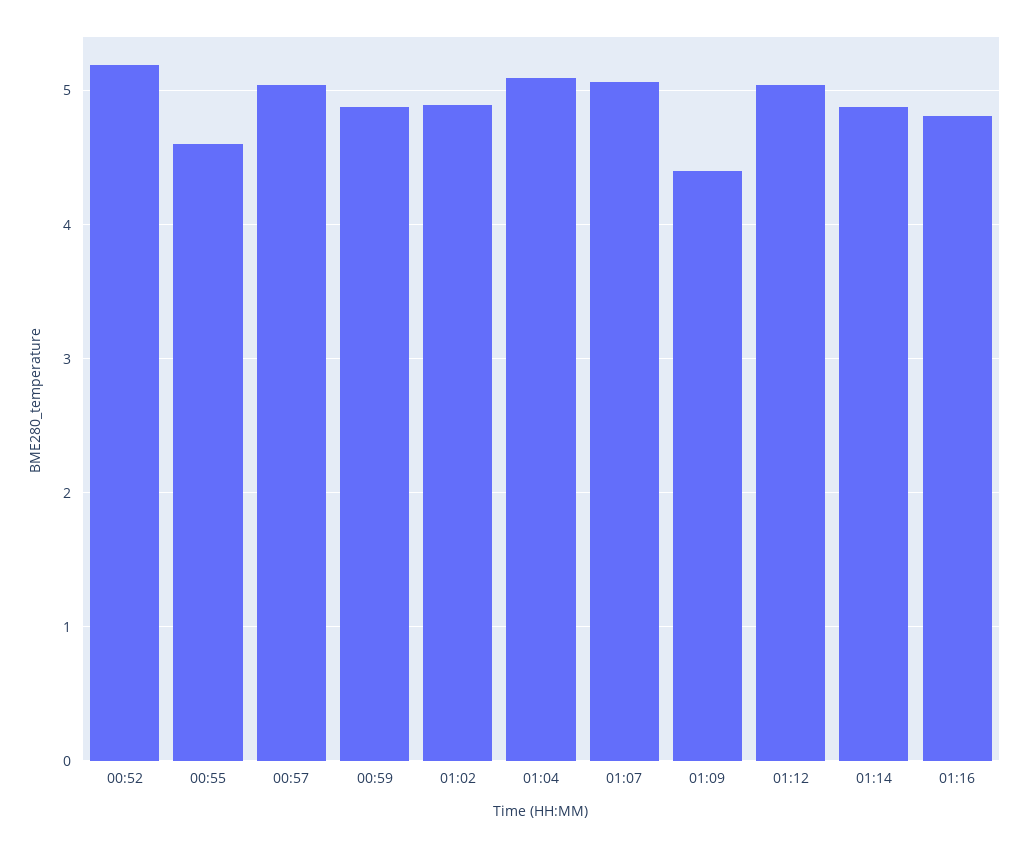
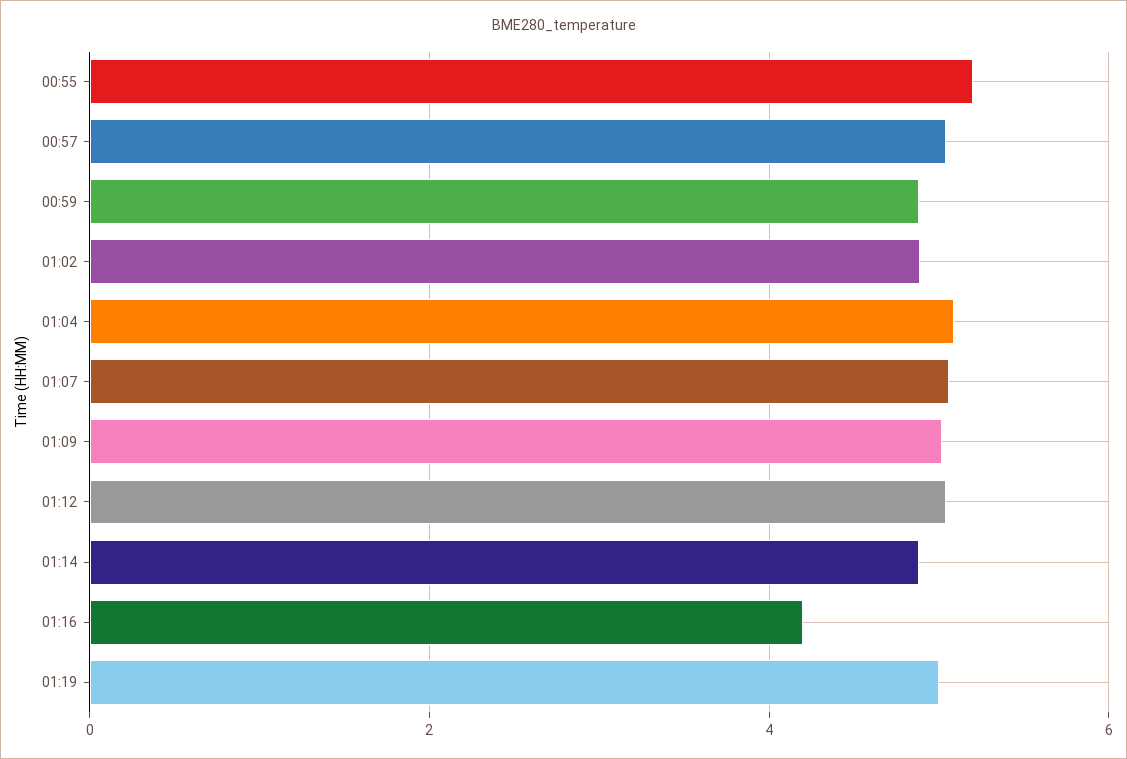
00:52: 5.2 -> none
00:55: 4.6 -> 5.2
01:09: 4.4 -> 5
01:16: 4.8 -> 4.2
01:19: none -> 5

